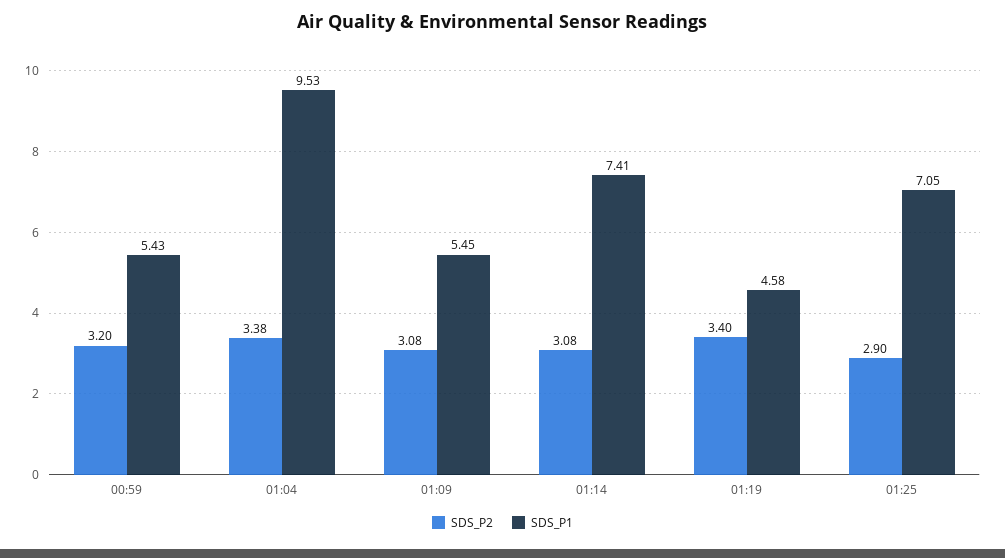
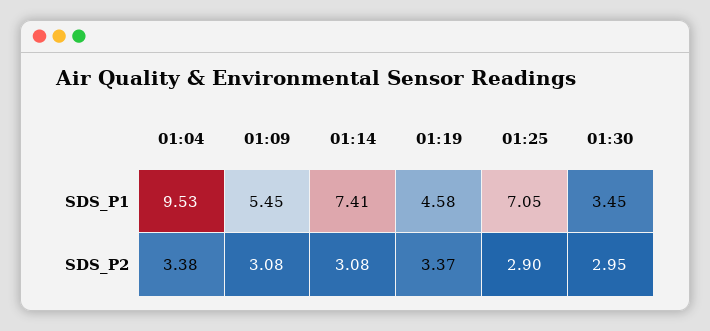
SDS_P2, 00:59: 3.2 -> none
SDS_P1, 00:59: 5.43 -> none
SDS_P2, 01:19: 3.4 -> 3.37
SDS_P1, 01:30: none -> 3.45
SDS_P2, 01:30: none -> 2.95

